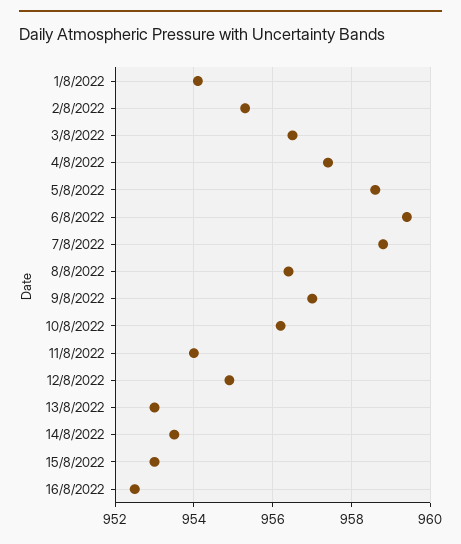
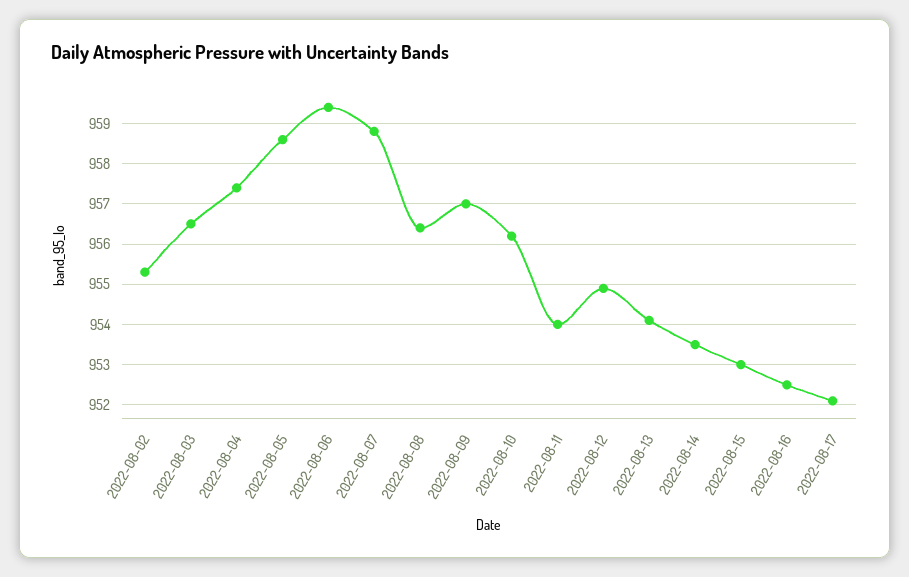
1/8/2022: 954 -> none
13/8/2022: 953 -> 954
2022-08-17: none -> 952

